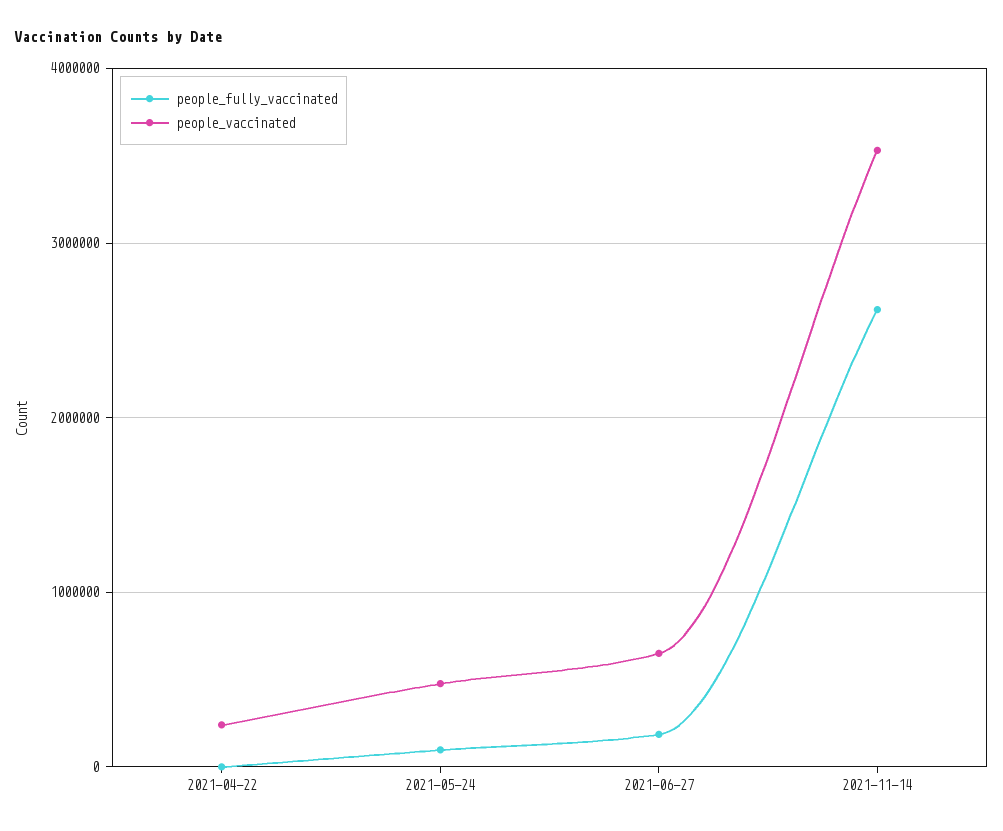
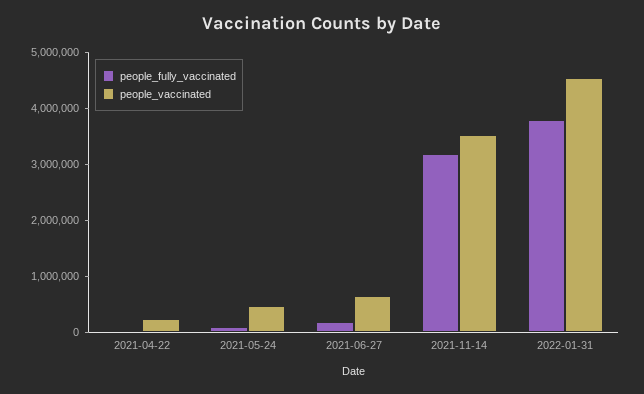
people_fully_vaccinated, 2021-11-14: 2600000 -> 3200000
people_fully_vaccinated, 2022-01-31: none -> 3800000
people_vaccinated, 2022-01-31: none -> 4600000

